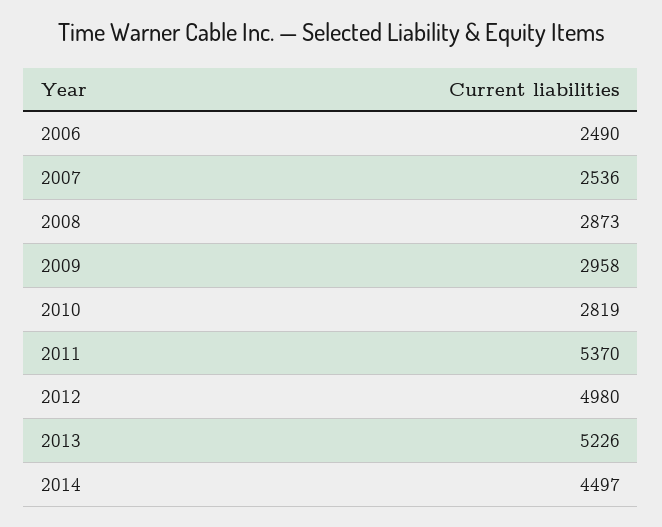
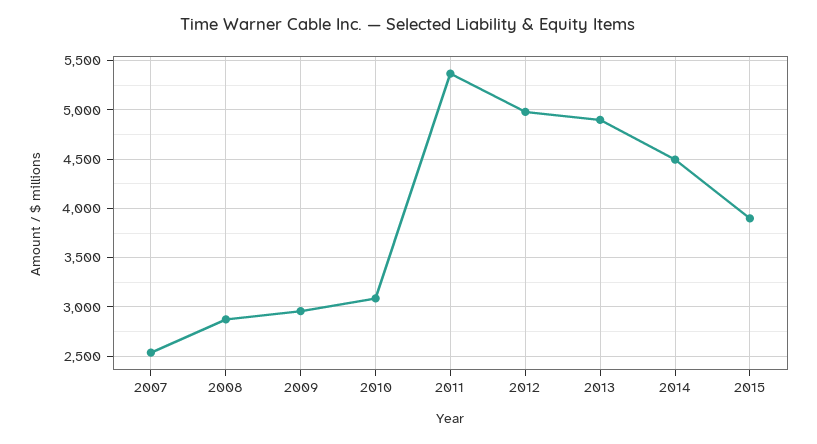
2006: 2490 -> none
2010: 2819 -> 3100
2013: 5226 -> 4900
2015: none -> 3900

